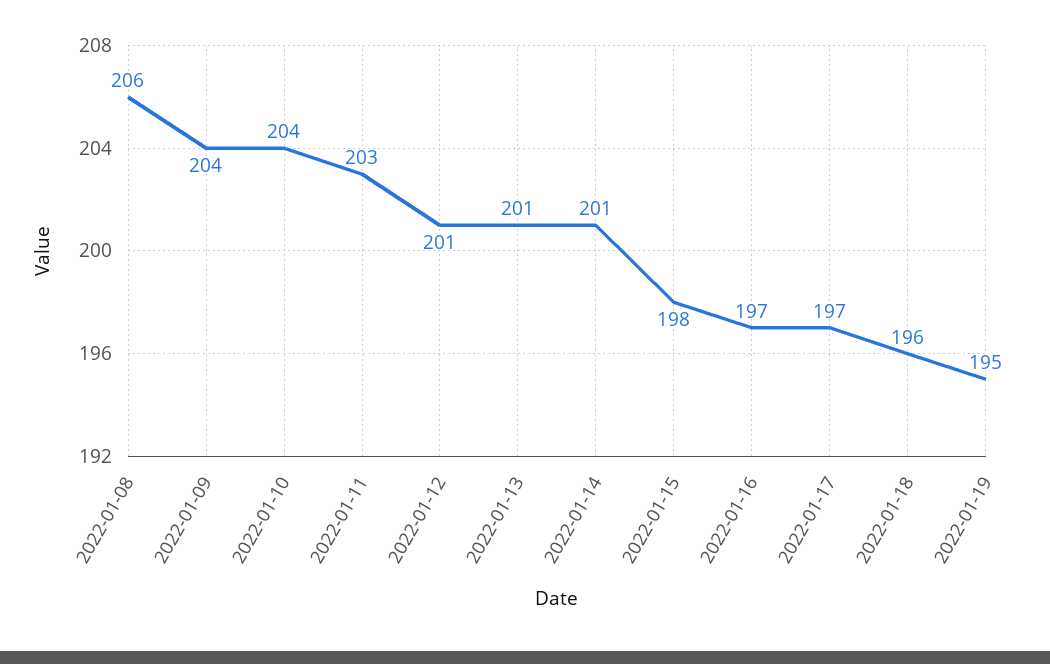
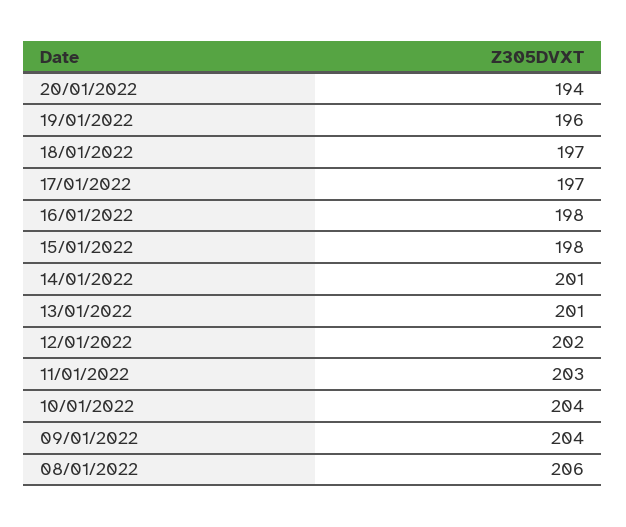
2022-01-12: 201 -> 202
2022-01-16: 197 -> 198
2022-01-18: 196 -> 197
2022-01-19: 195 -> 196
20/01/2022: none -> 194

